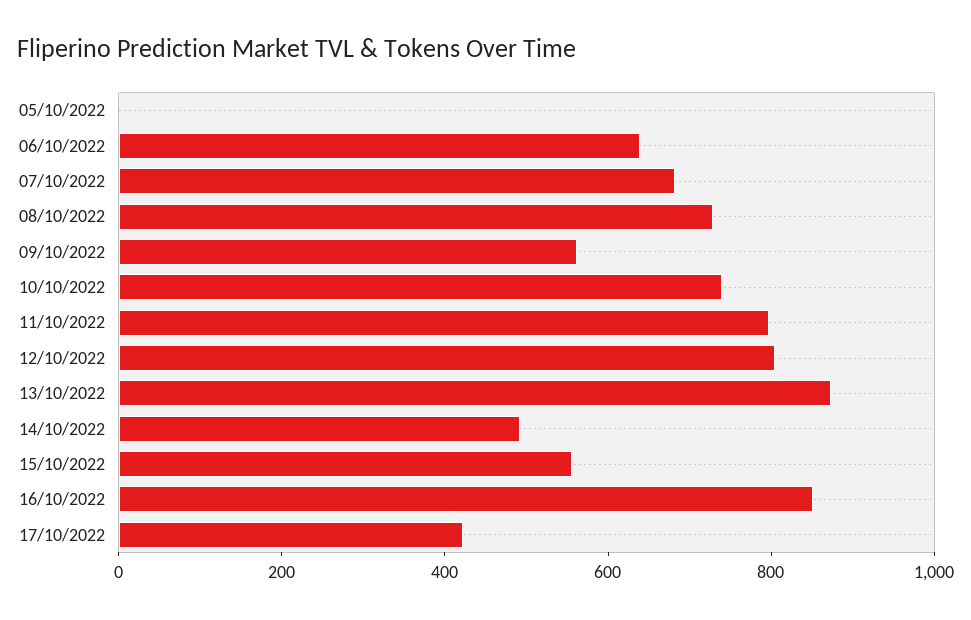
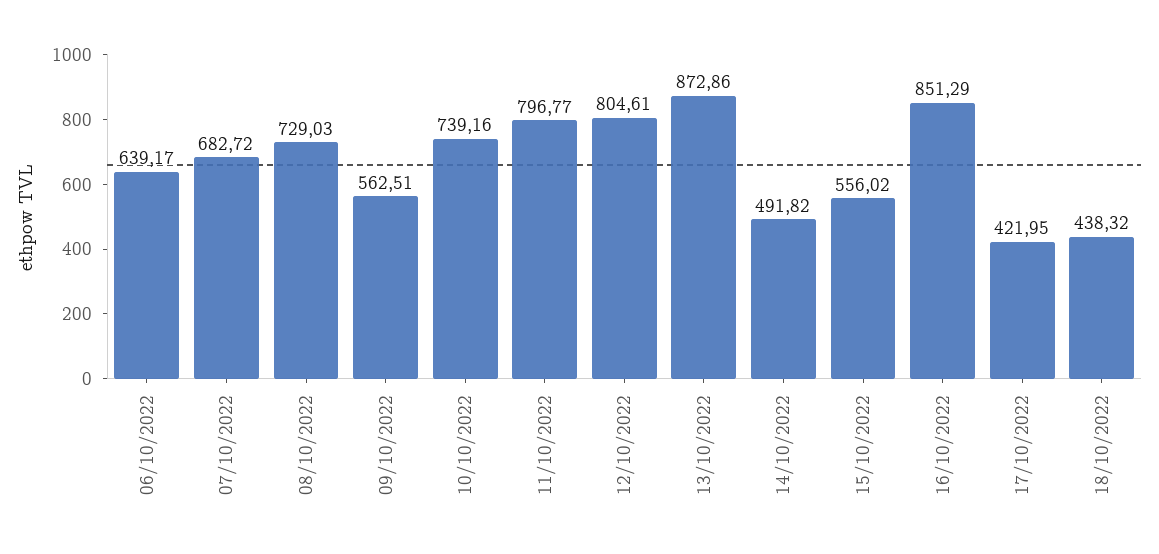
05/10/2022: 0 -> none
18/10/2022: none -> 438.32

